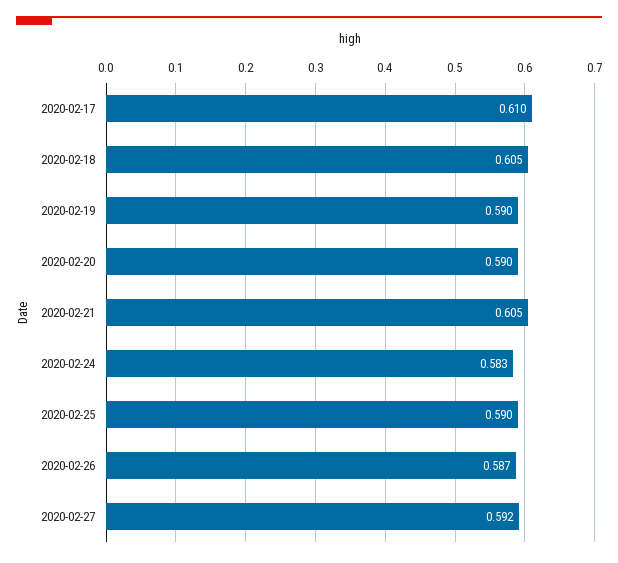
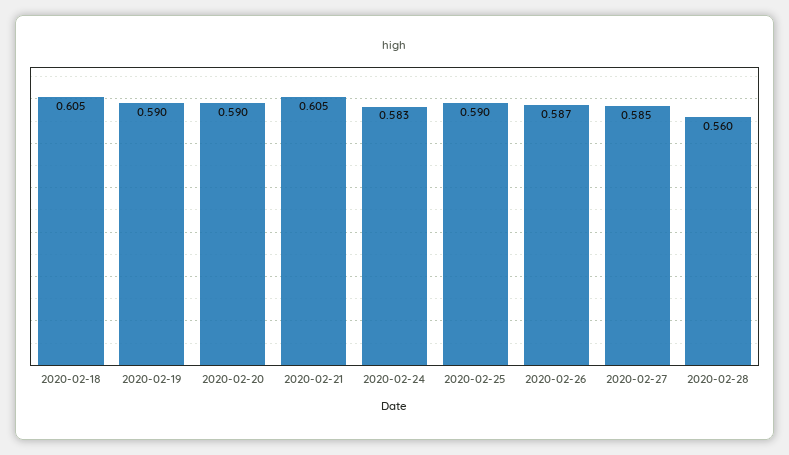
2020-02-17: 0.61 -> none
2020-02-27: 0.592 -> 0.585
2020-02-28: none -> 0.56

